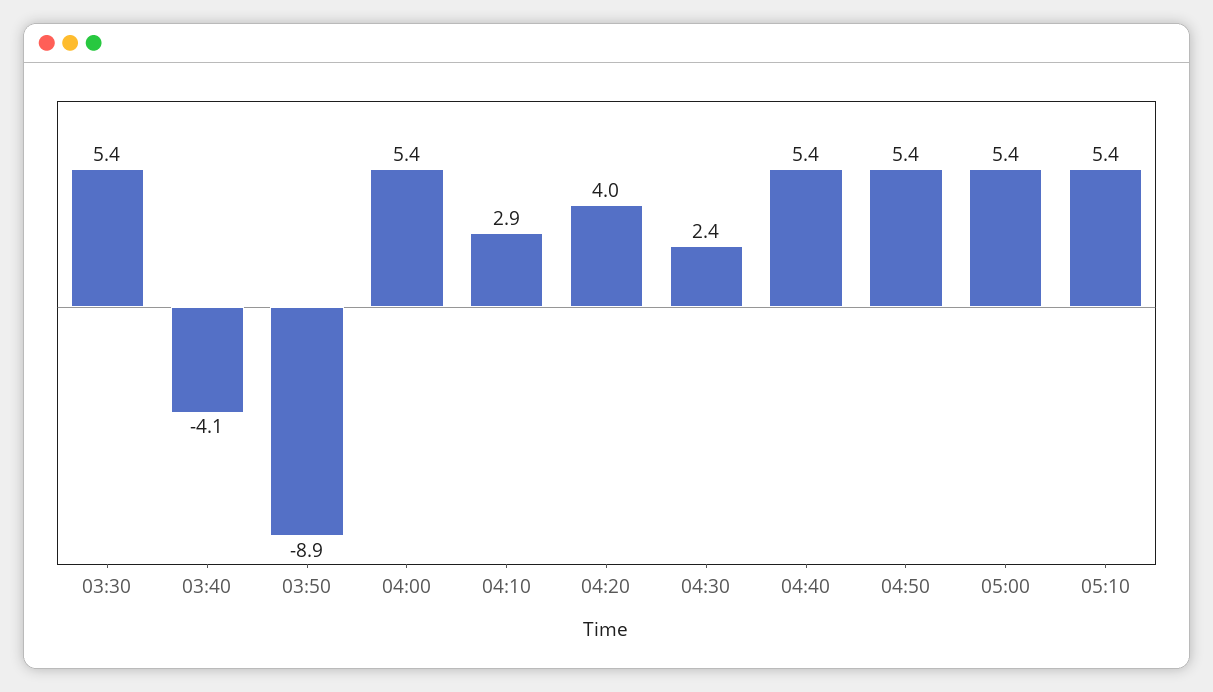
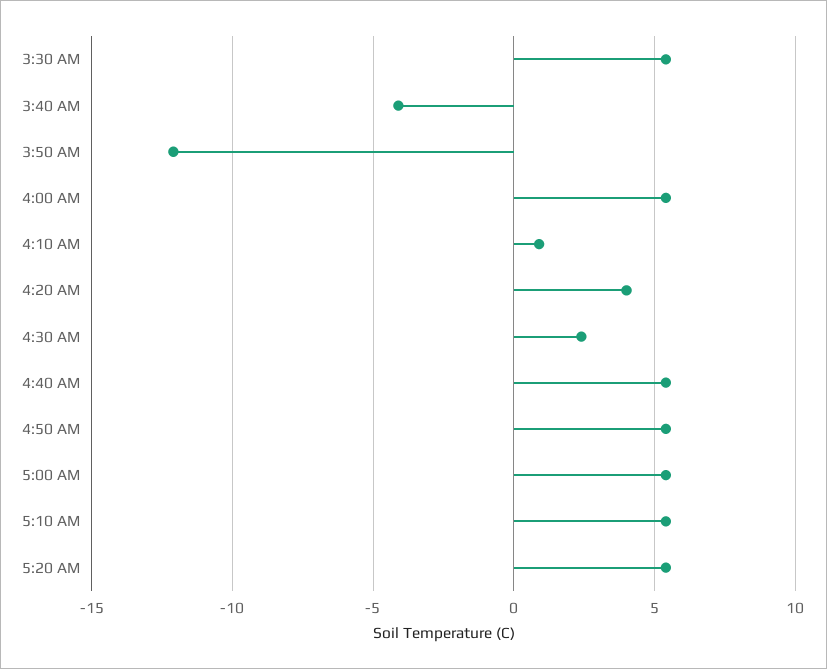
03:50: -8.9 -> -12
04:10: 2.9 -> 1
5:20 AM: none -> 5.5

